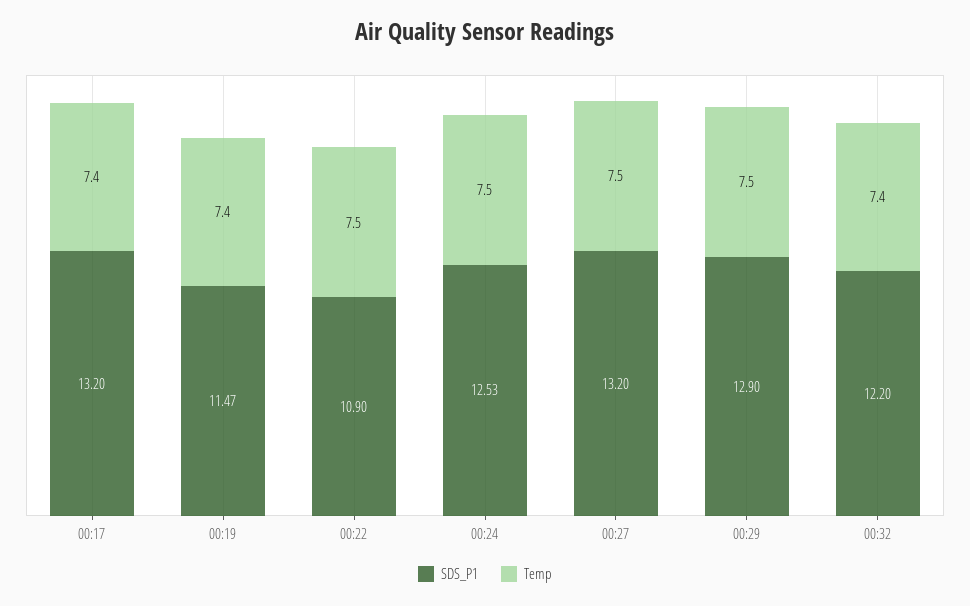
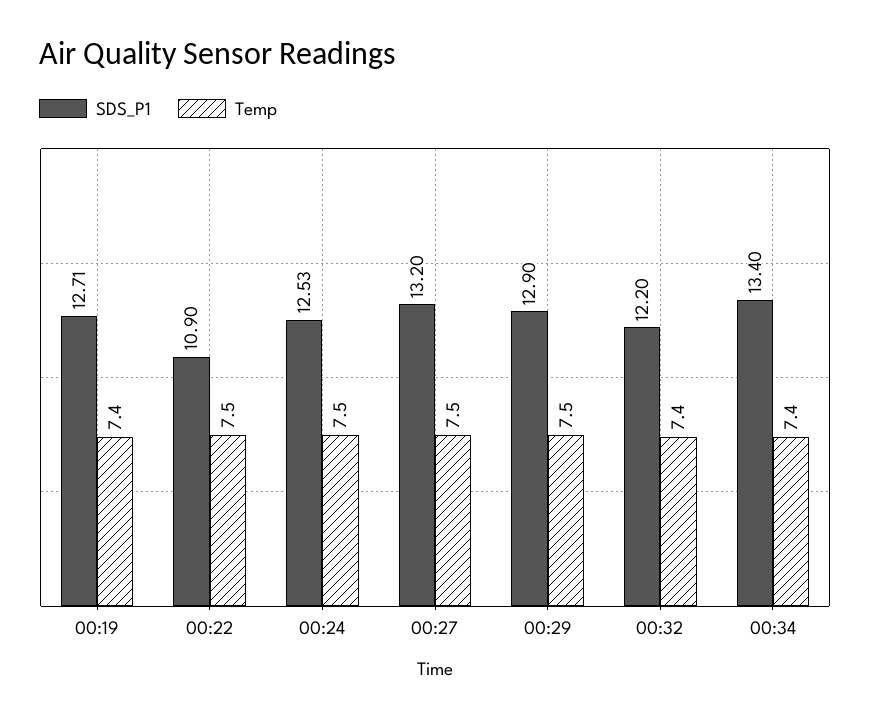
SDS_P1, 00:17: 13.2 -> none
Temp, 00:17: 7.4 -> none
SDS_P1, 00:19: 11.47 -> 12.71
SDS_P1, 00:34: none -> 13.4
Temp, 00:34: none -> 7.4

